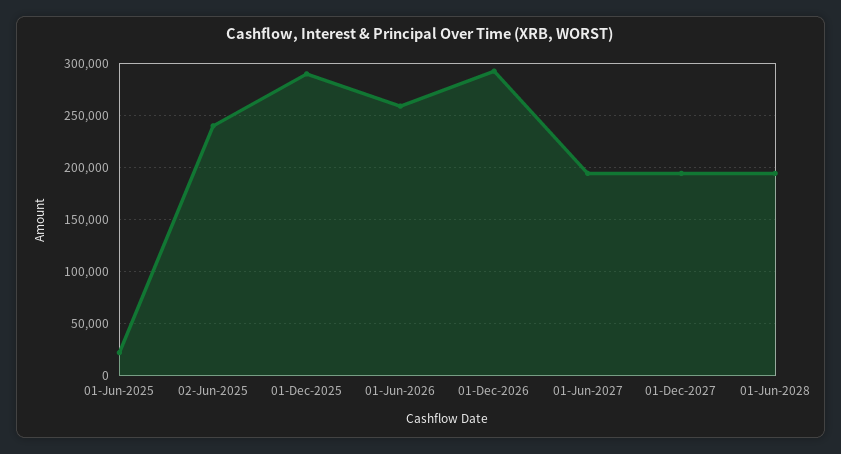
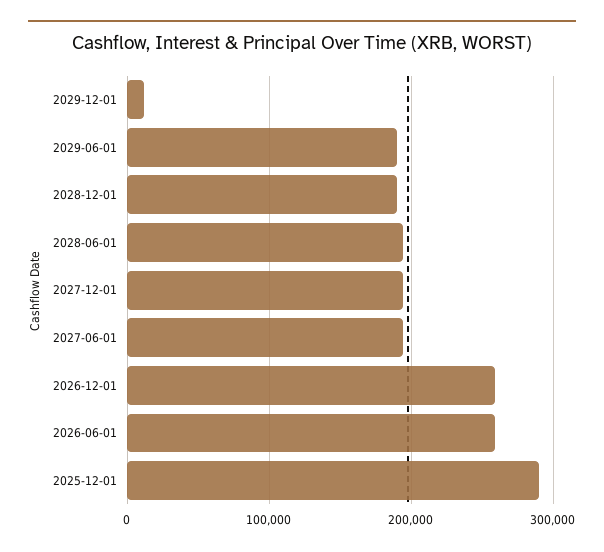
01-Jun-2025: 20000 -> none
02-Jun-2025: 240000 -> none
01-Dec-2026: 290000 -> 260000
2029-12-01: none -> 10000
2029-06-01: none -> 190000
2028-12-01: none -> 190000

